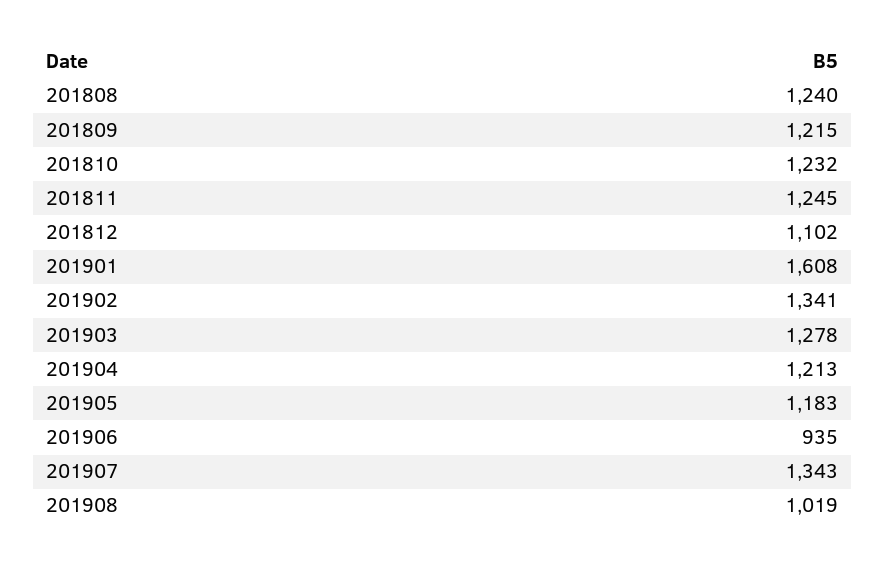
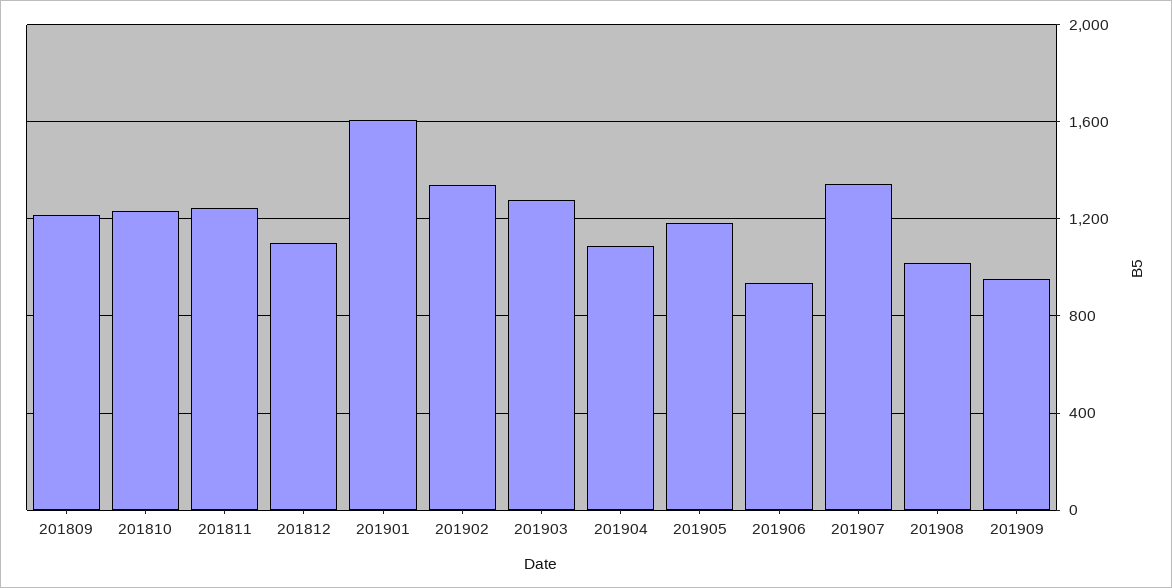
201808: 1240 -> none
201904: 1213 -> 1100
201909: none -> 950

